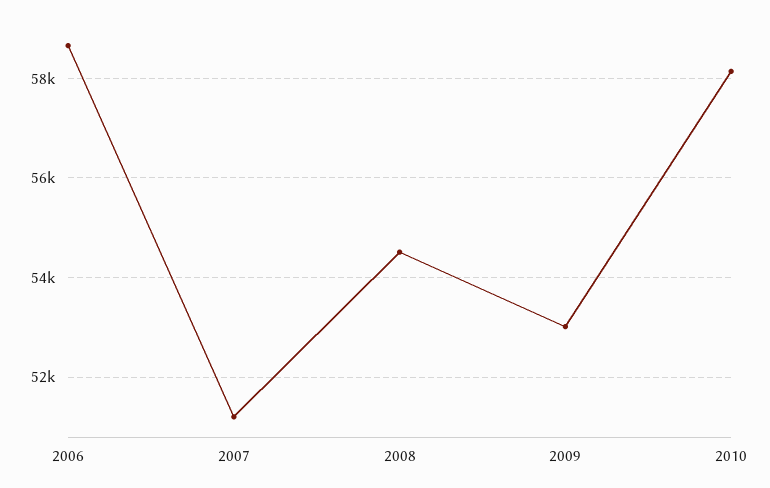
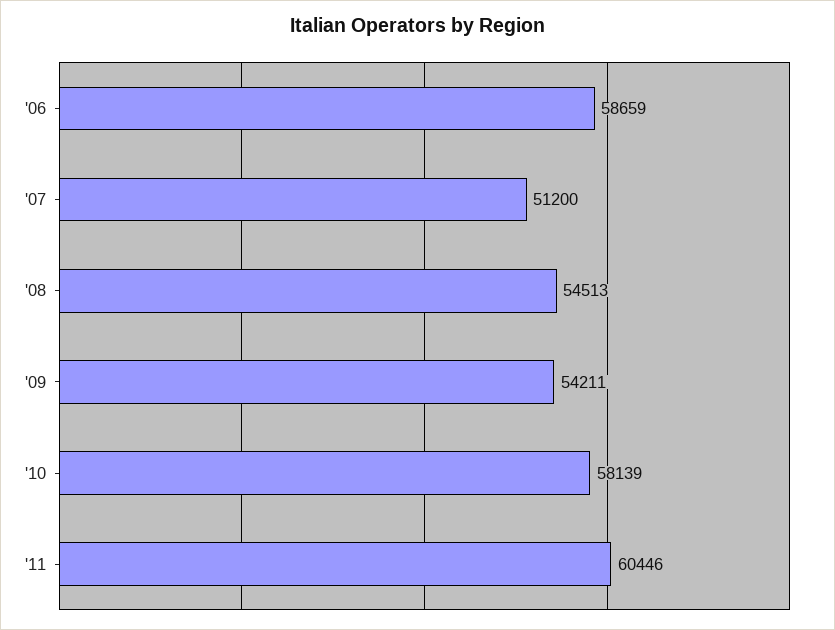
2009: 53000 -> 54211
'11: none -> 60446

